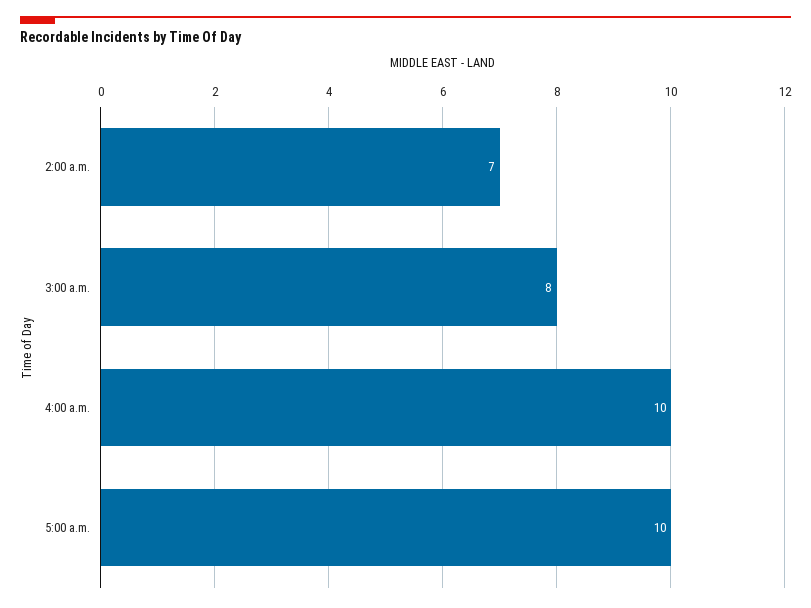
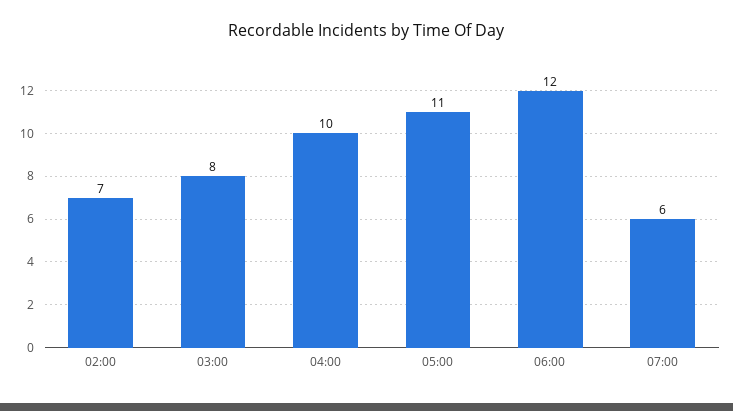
5:00 a.m.: 10 -> 11
06:00: none -> 12
07:00: none -> 6

